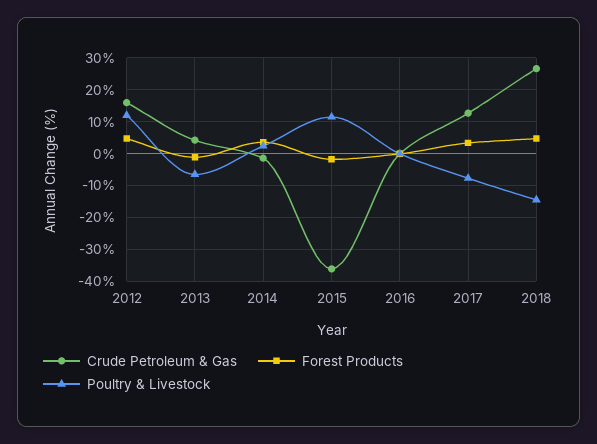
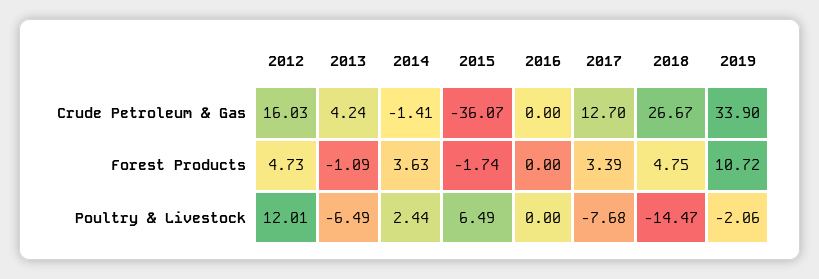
Poultry & Livestock, 2015: 12 -> 6.49
Crude Petroleum & Gas, 2019: none -> 33.9
Forest Products, 2019: none -> 10.72
Poultry & Livestock, 2019: none -> -2.06

